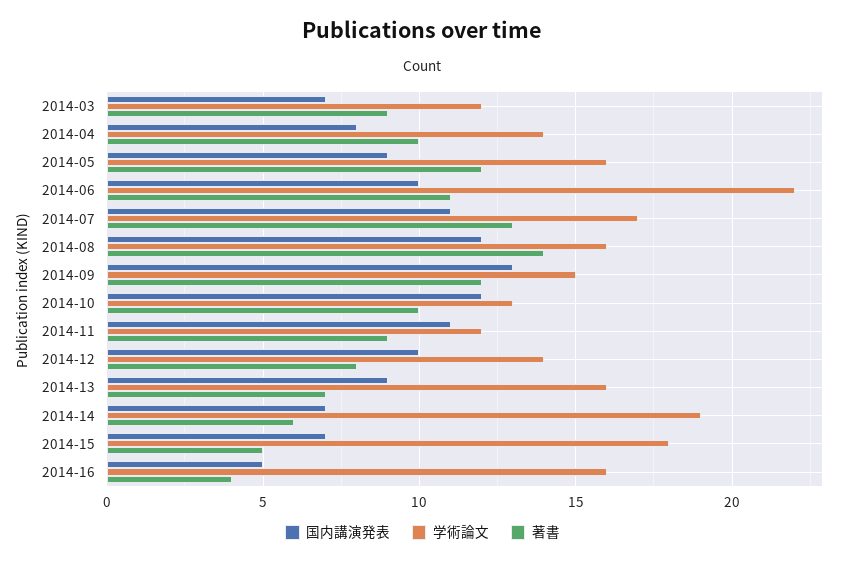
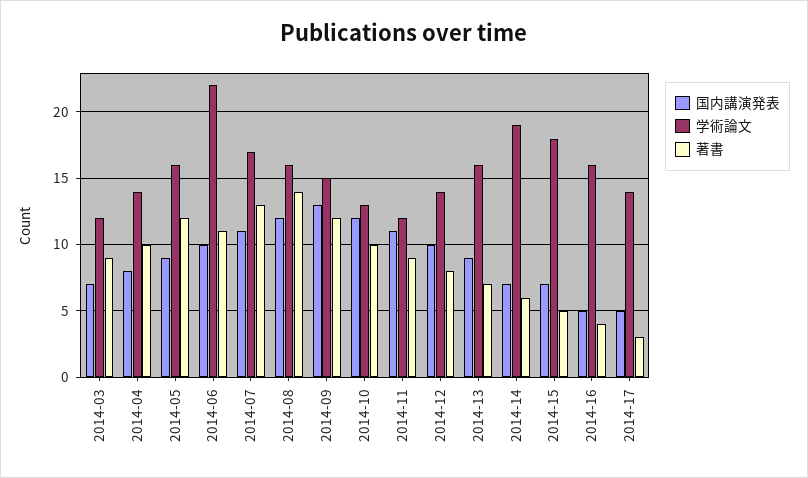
国内講演発表, 2014-17: none -> 5
学術論文, 2014-17: none -> 14
著書, 2014-17: none -> 3

